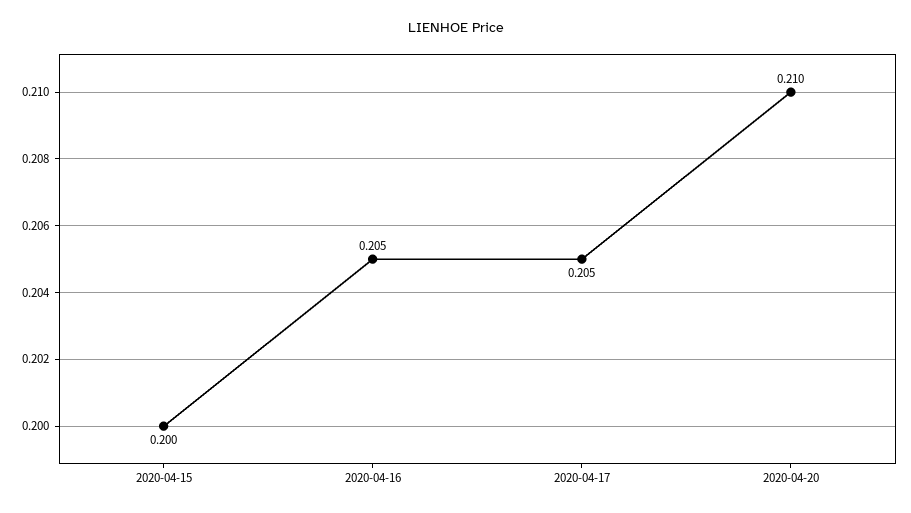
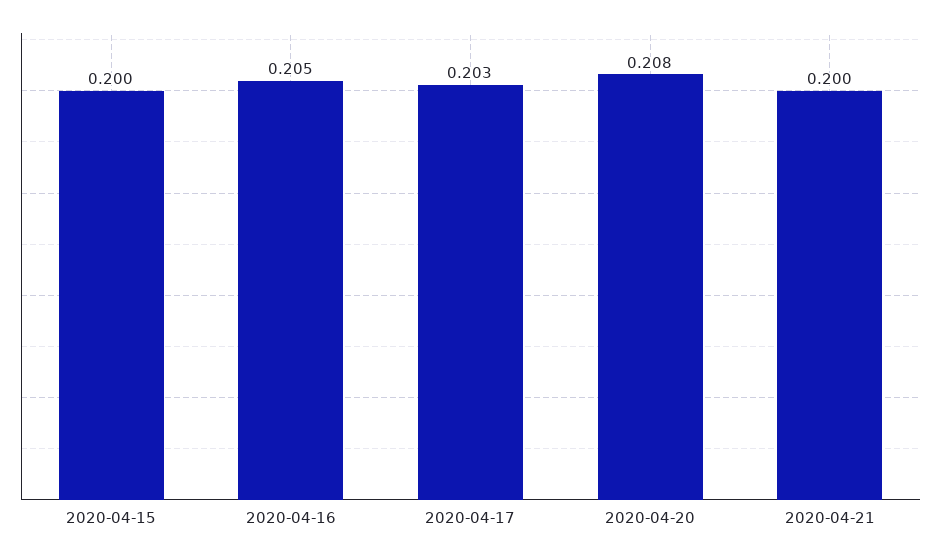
2020-04-17: 0.205 -> 0.203
2020-04-20: 0.21 -> 0.208
2020-04-21: none -> 0.2

